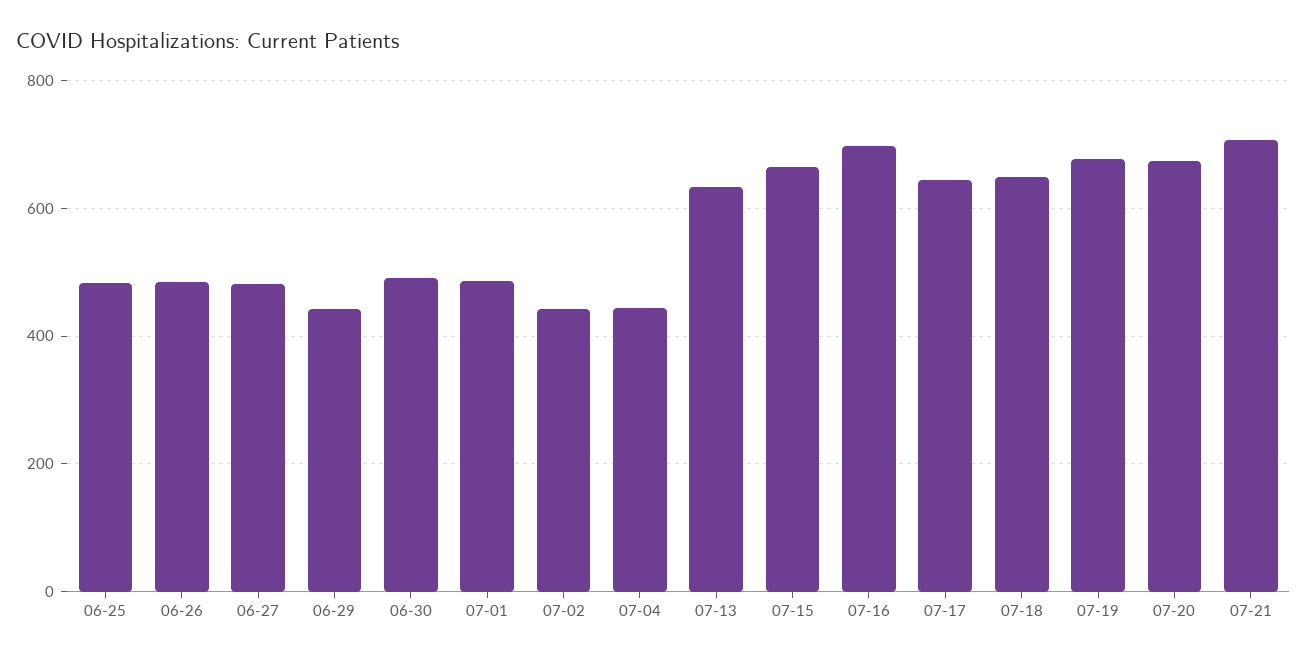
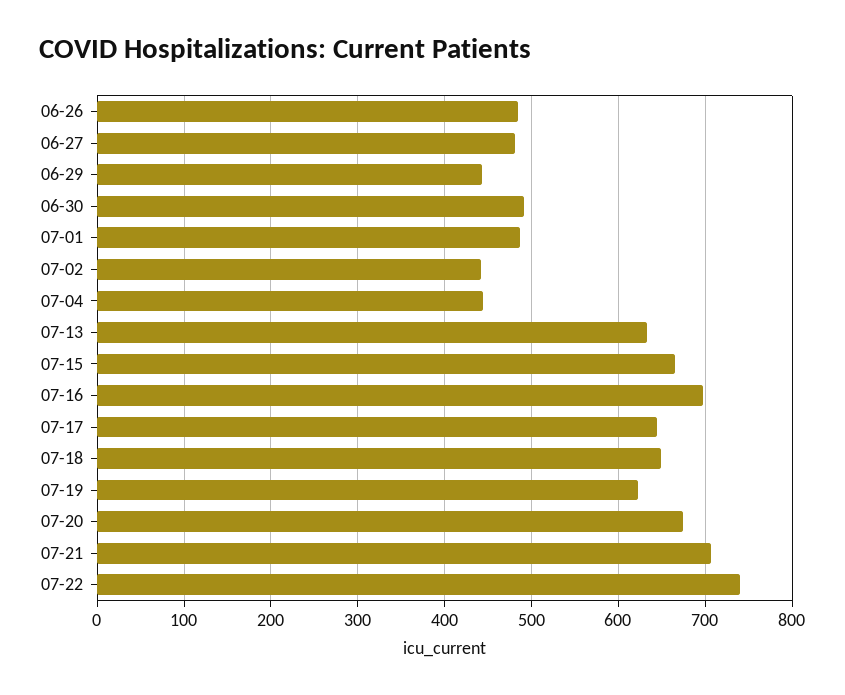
06-25: 480 -> none
07-19: 680 -> 620
07-22: none -> 740

